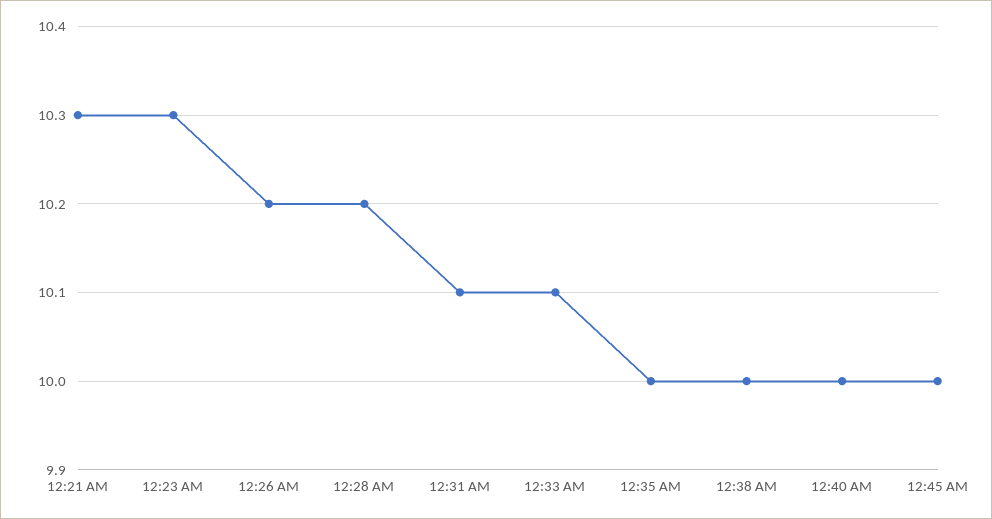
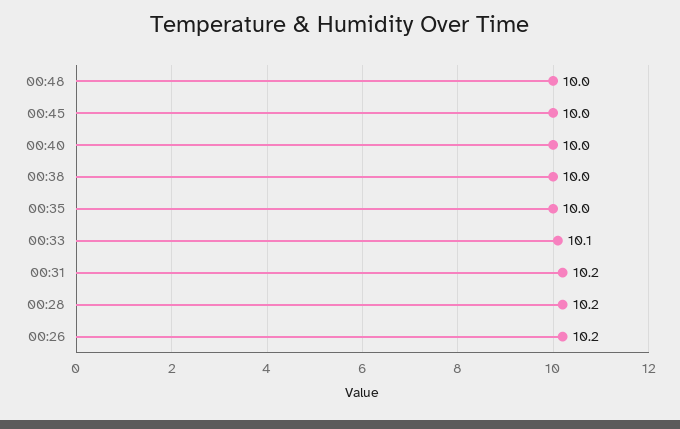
12:21 AM: 10.3 -> none
12:23 AM: 10.3 -> none
12:31 AM: 10.1 -> 10.2
00:48: none -> 10

